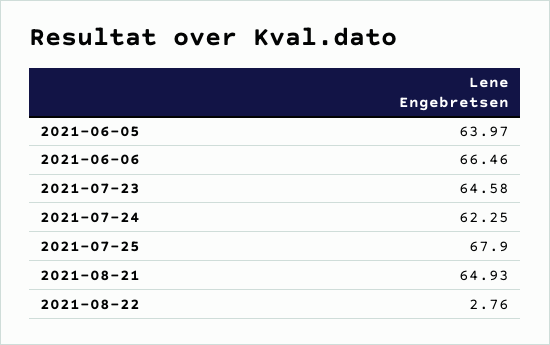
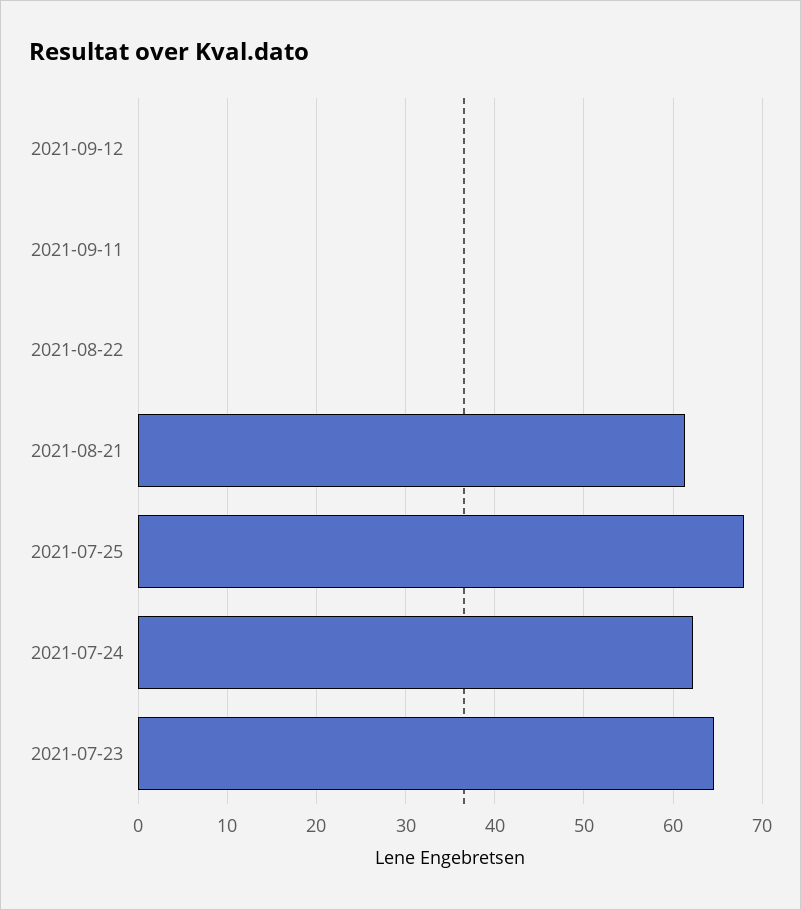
2021-06-05: 63.97 -> none
2021-06-06: 66.46 -> none
2021-08-21: 64.93 -> 61
2021-08-22: 2.76 -> 0
2021-09-12: none -> 0
2021-09-11: none -> 0

